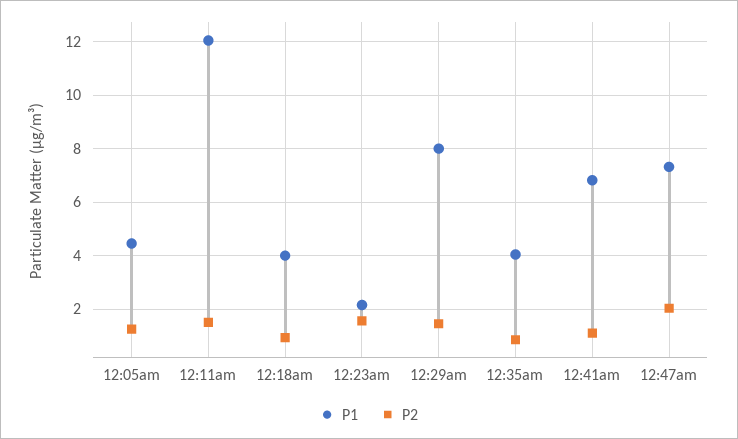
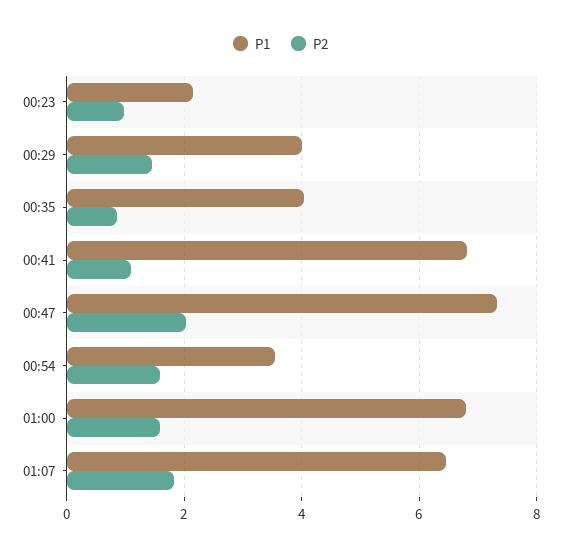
P1, 12:05am: 4.5 -> none
P2, 12:05am: 1.25 -> none
P1, 12:11am: 12 -> none
P2, 12:11am: 1.5 -> none
P1, 12:18am: 4 -> none
P2, 12:18am: 1 -> none
P2, 12:23am: 1.5 -> 1
P1, 12:29am: 8 -> 4
P1, 00:54: none -> 3.6
P2, 00:54: none -> 1.6
P1, 01:00: none -> 6.8
P2, 01:00: none -> 1.6
P1, 01:07: none -> 6.4
P2, 01:07: none -> 1.8

